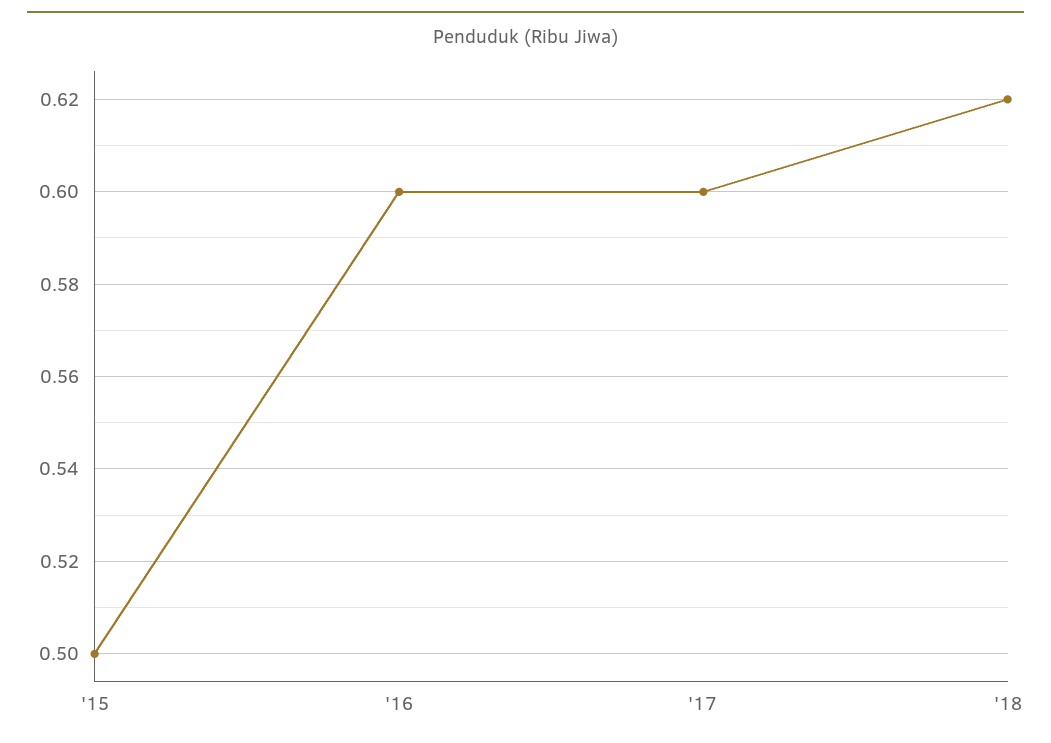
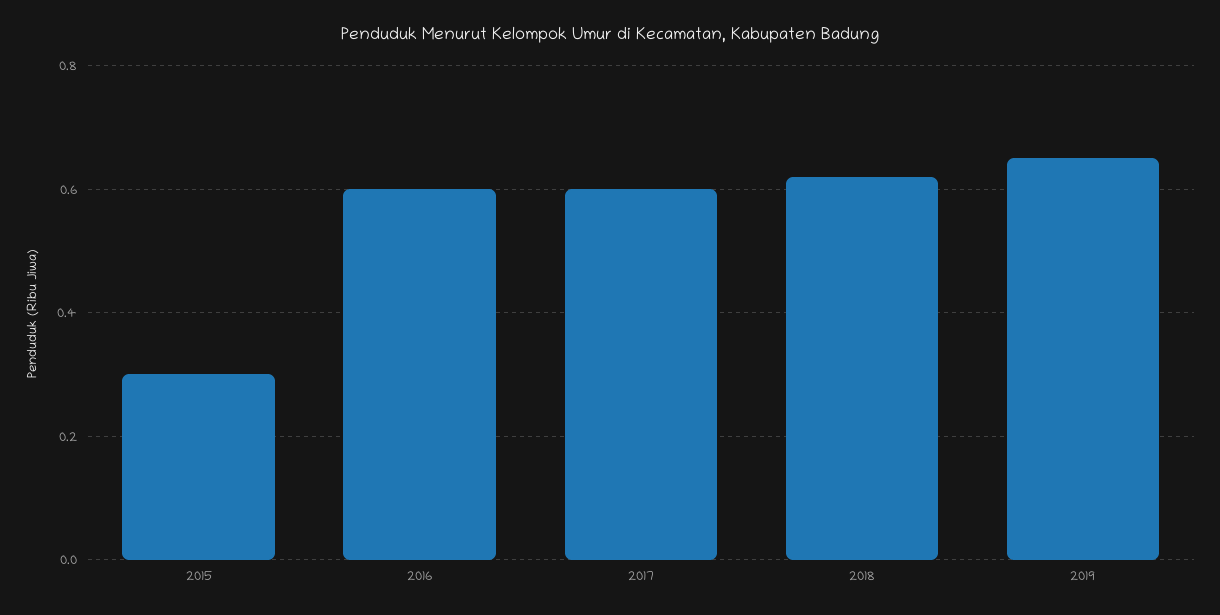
'15: 0.5 -> 0.3
2019: none -> 0.65

